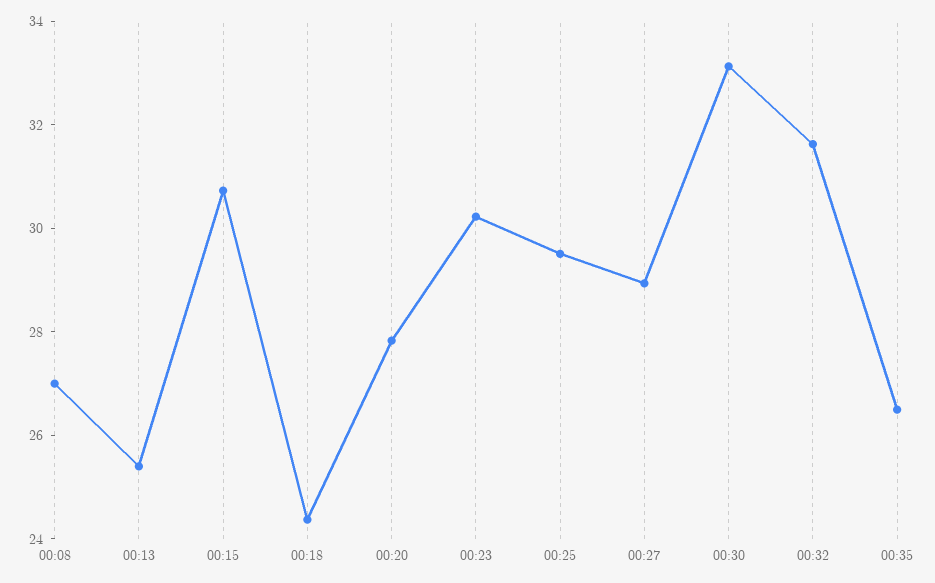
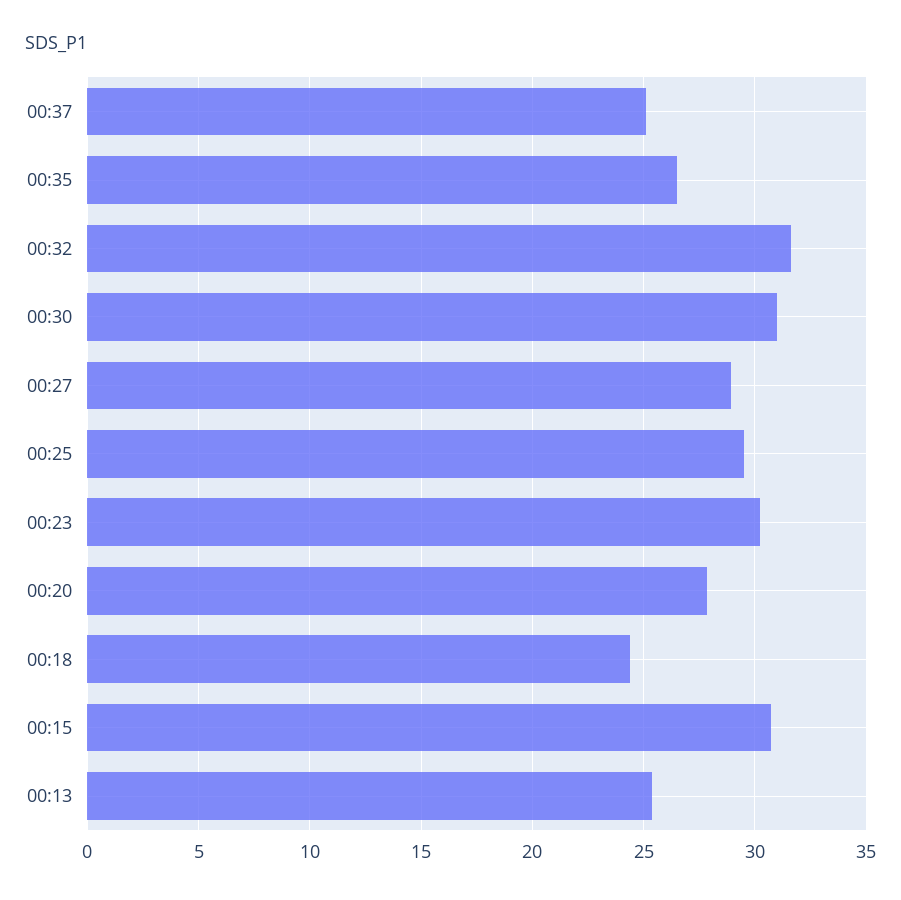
00:08: 27 -> none
00:30: 33 -> 31
00:37: none -> 25

